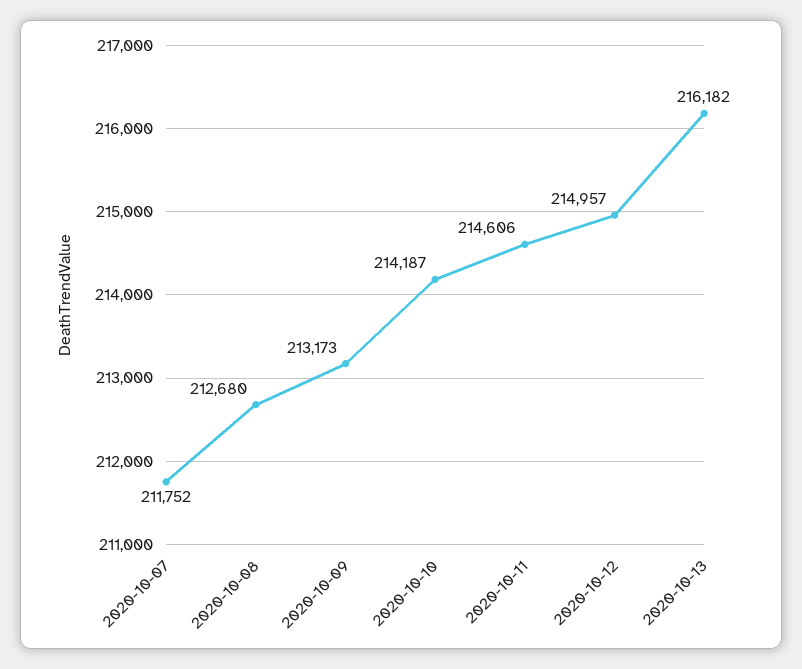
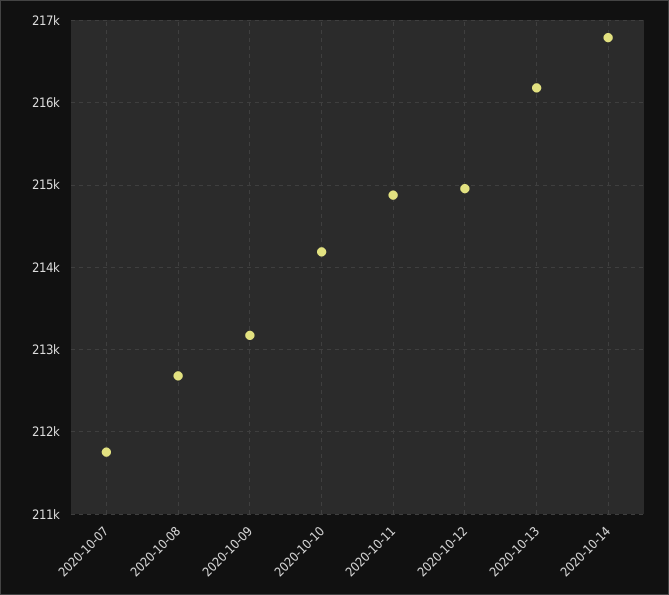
2020-10-11: 214606 -> 214900
2020-10-14: none -> 216800

